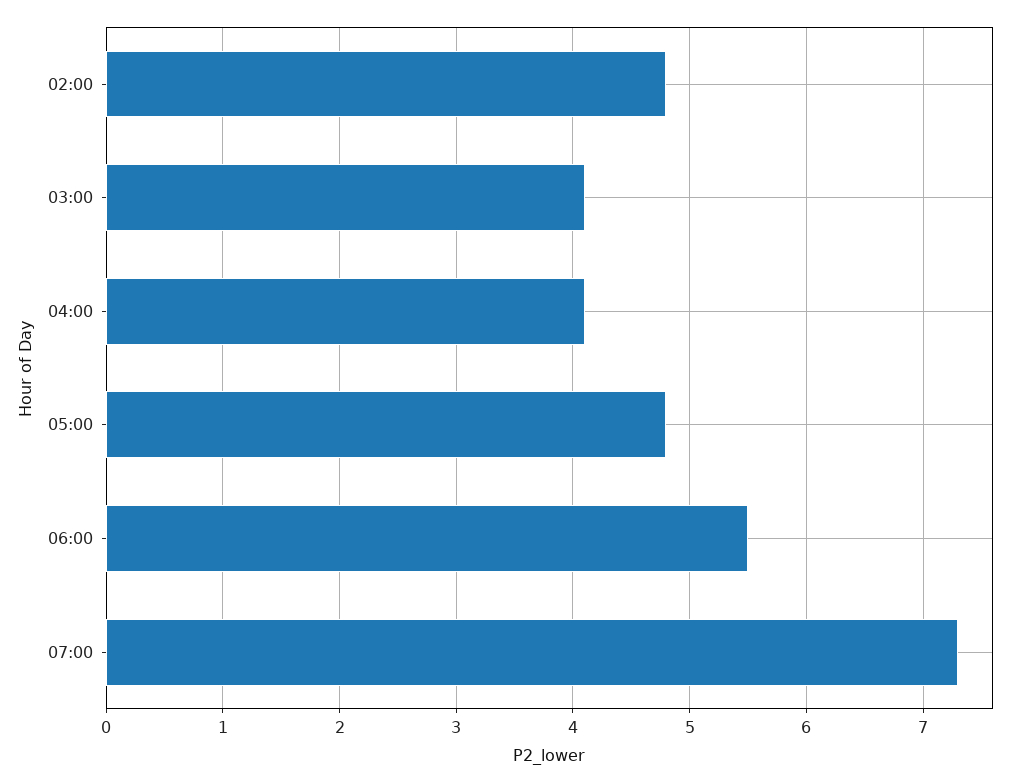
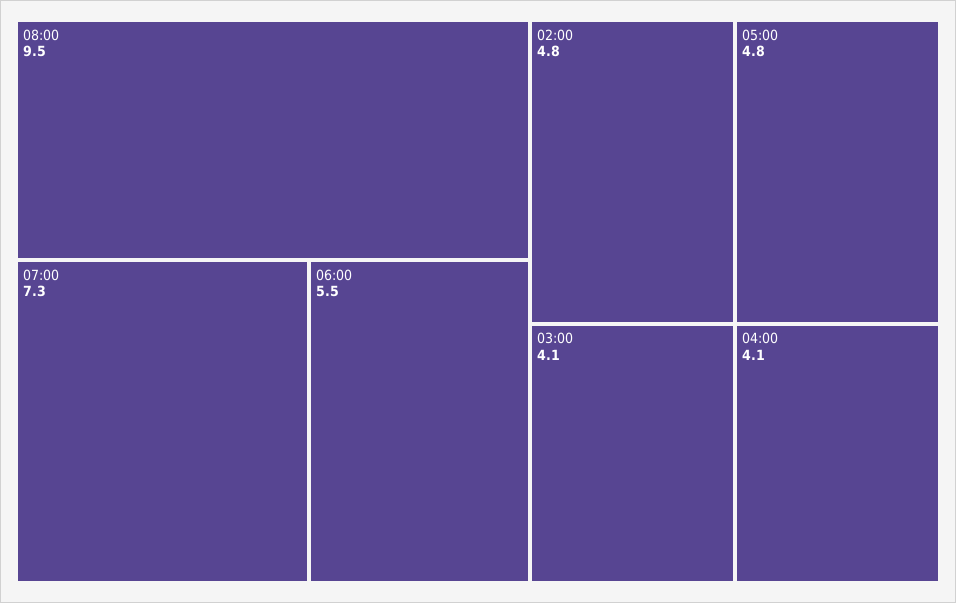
08:00: none -> 9.5

